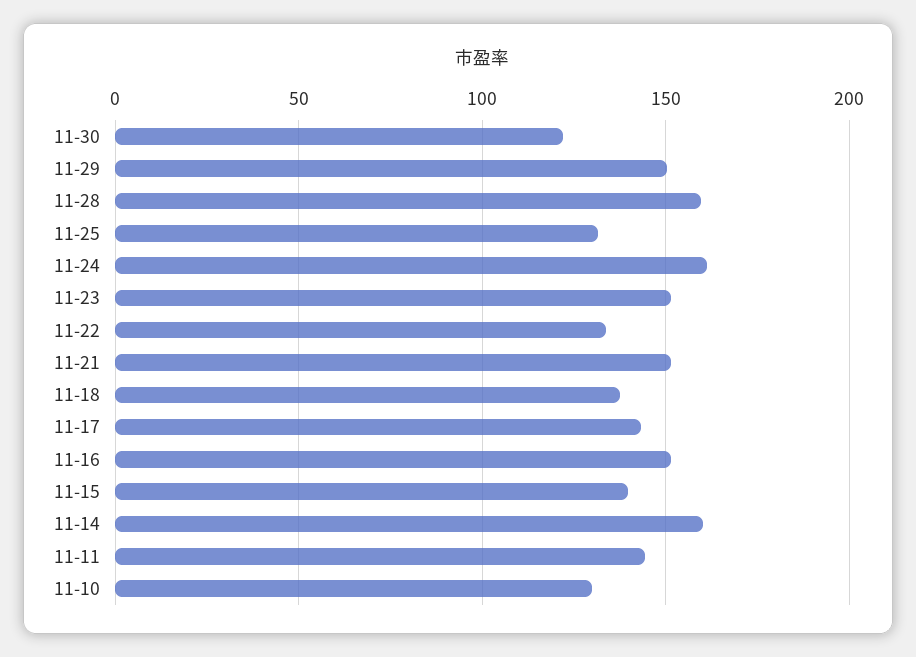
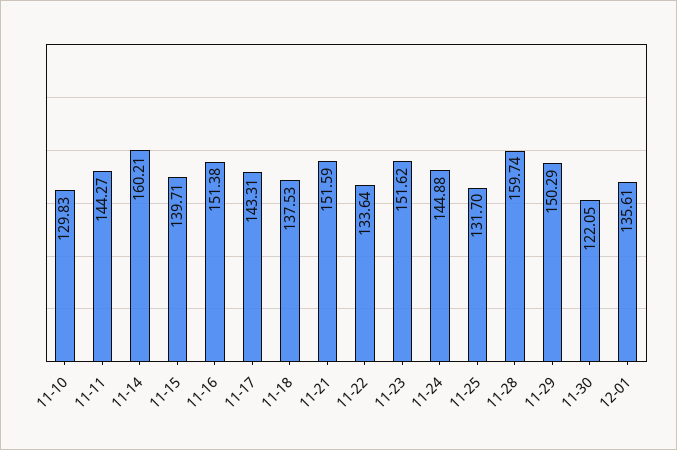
11-24: 160 -> 144.88
12-01: none -> 135.61

